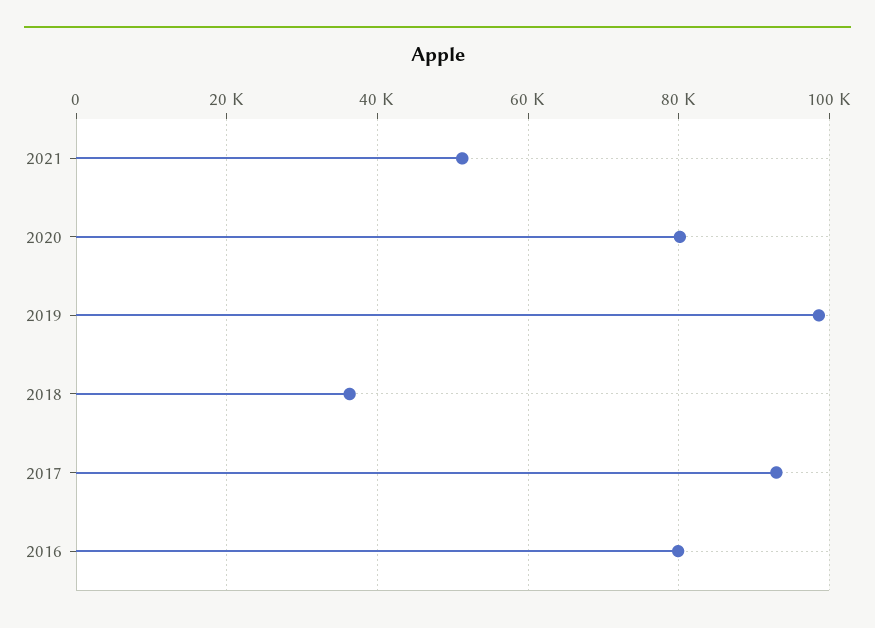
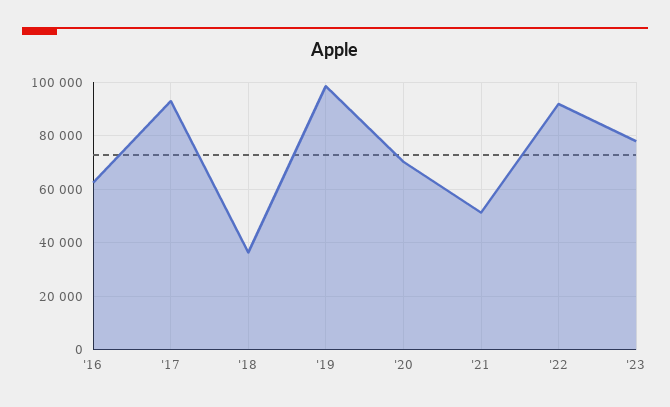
2020: 80000 -> 70000
2016: 80000 -> 62500
'22: none -> 92500
'23: none -> 77500

